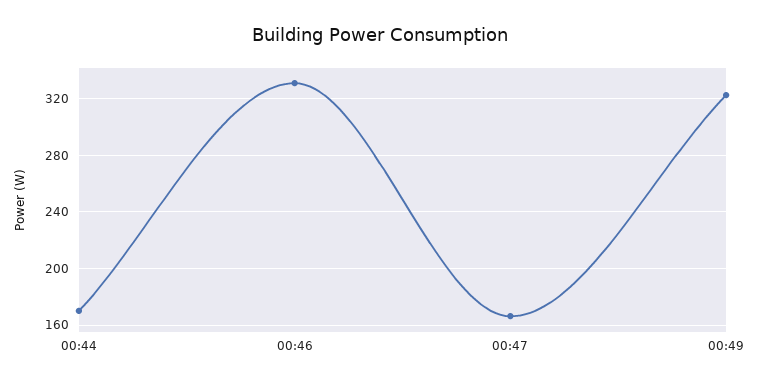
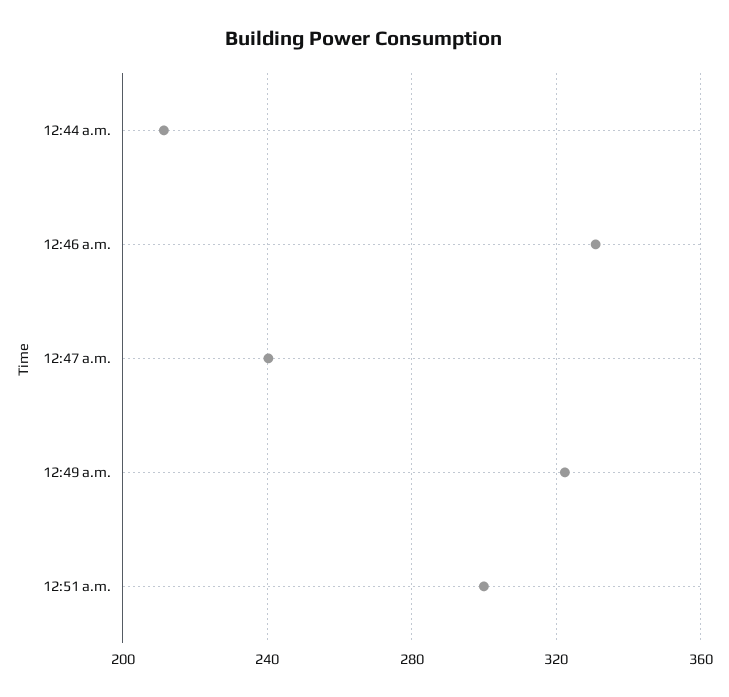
00:44: 170 -> 210
00:47: 165 -> 240
12:51 a.m.: none -> 300

